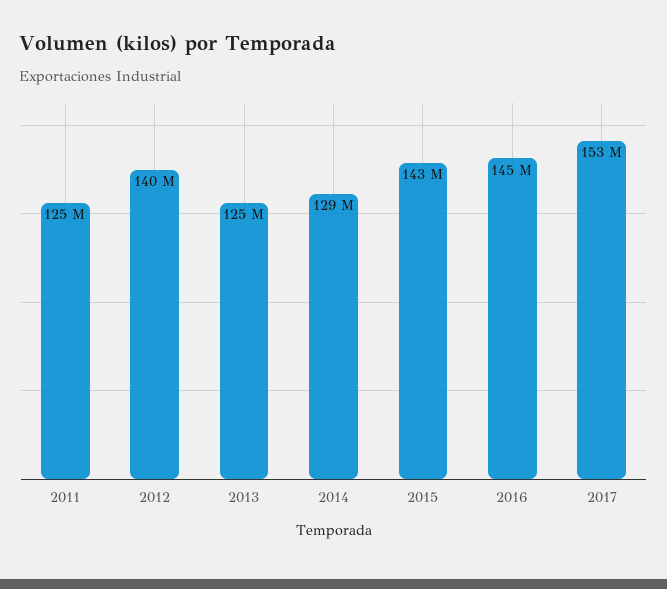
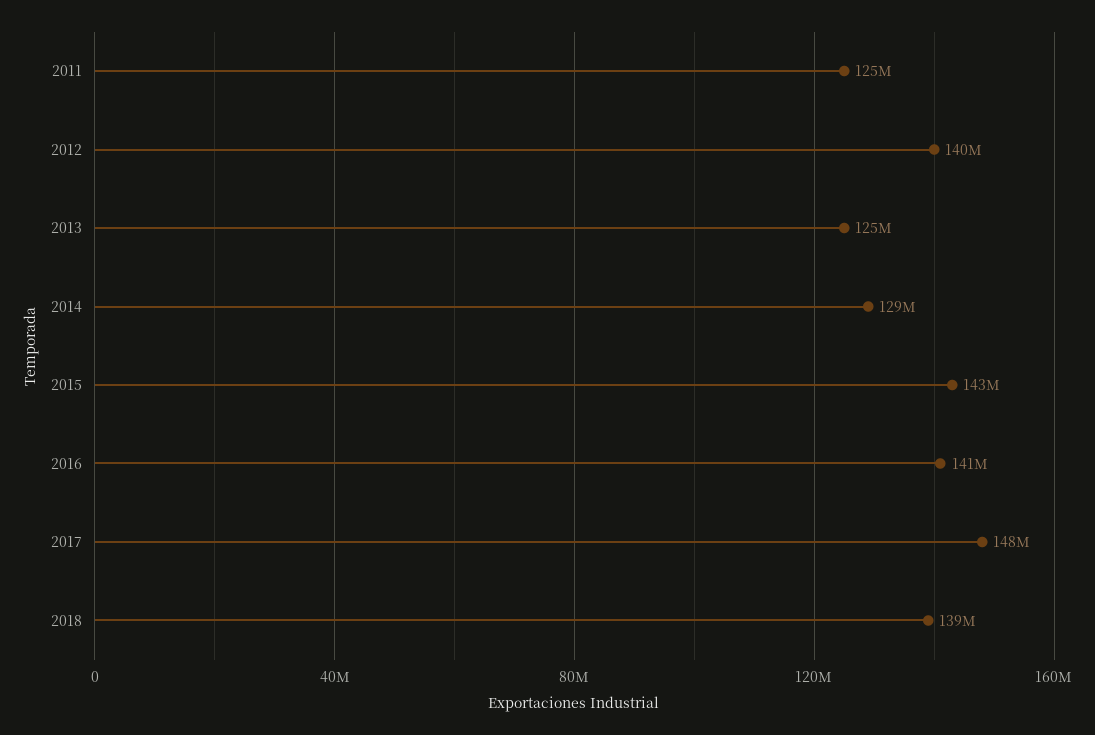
2016: 145000000 -> 141000000
2017: 153000000 -> 148000000
2018: none -> 139000000

